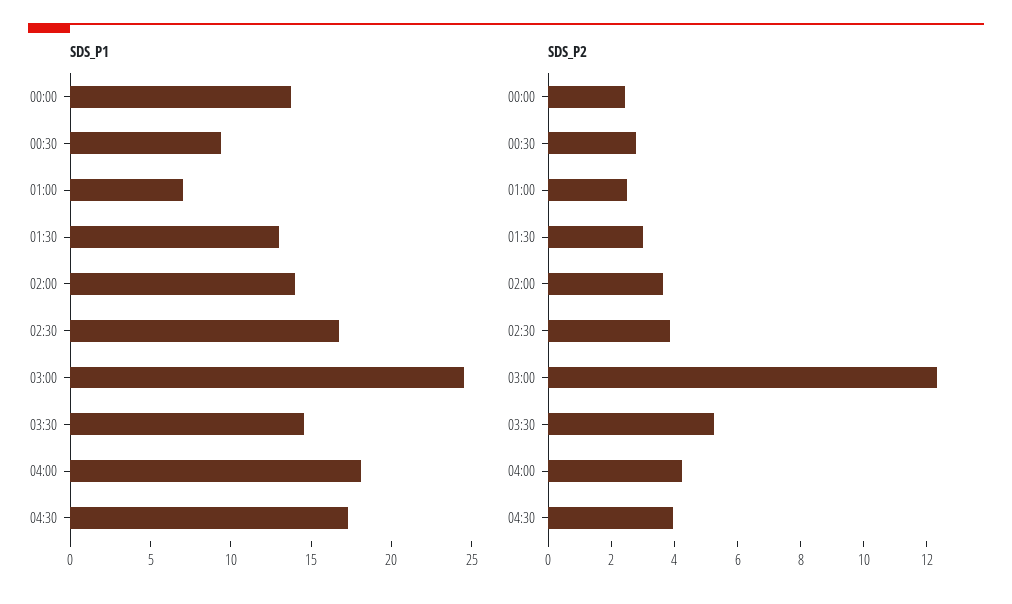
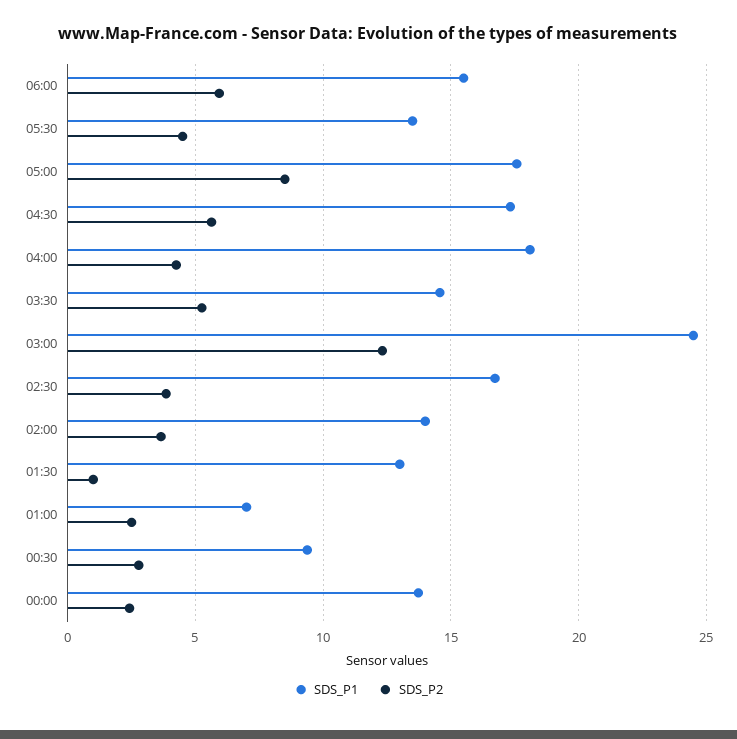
SDS_P2, 01:30: 3 -> 1
SDS_P2, 04:30: 4 -> 5.5
SDS_P1, 06:00: none -> 15.5
SDS_P2, 06:00: none -> 6
SDS_P1, 05:30: none -> 13.5
SDS_P2, 05:30: none -> 4.5
SDS_P1, 05:00: none -> 17.5
SDS_P2, 05:00: none -> 8.5

